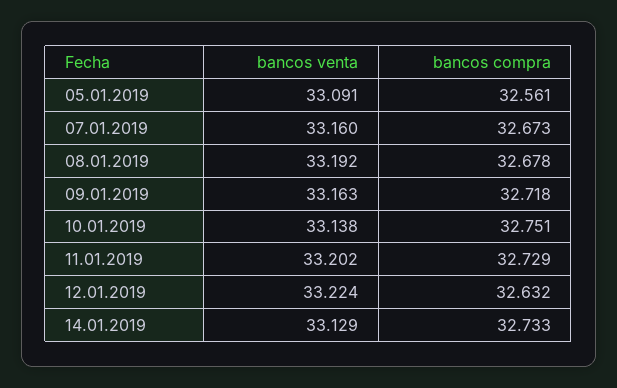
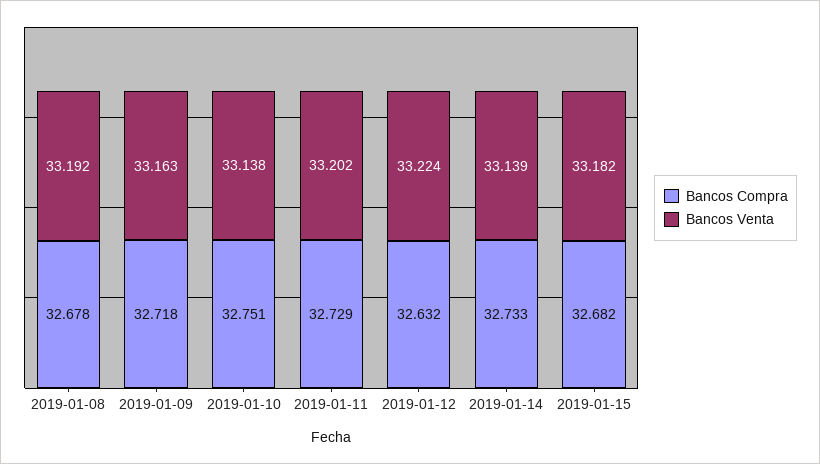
bancos venta, 05.01.2019: 33.091 -> none
bancos compra, 05.01.2019: 32.561 -> none
bancos venta, 07.01.2019: 33.16 -> none
bancos compra, 07.01.2019: 32.673 -> none
bancos venta, 14.01.2019: 33.129 -> 33.139
bancos compra, 2019-01-15: none -> 32.682
bancos venta, 2019-01-15: none -> 33.182

